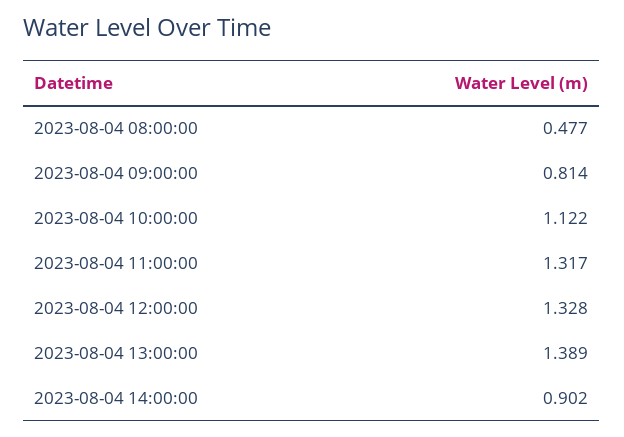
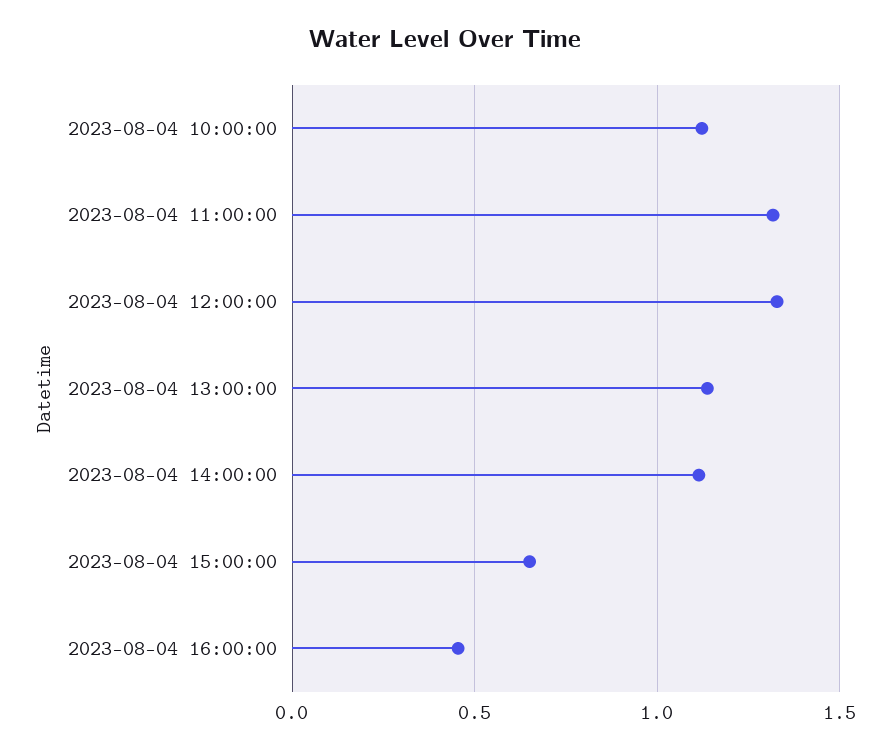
2023-08-04 08:00:00: 0.477 -> none
2023-08-04 09:00:00: 0.814 -> none
2023-08-04 13:00:00: 1.389 -> 1.15
2023-08-04 14:00:00: 0.902 -> 1.1
2023-08-04 15:00:00: none -> 0.65
2023-08-04 16:00:00: none -> 0.45

